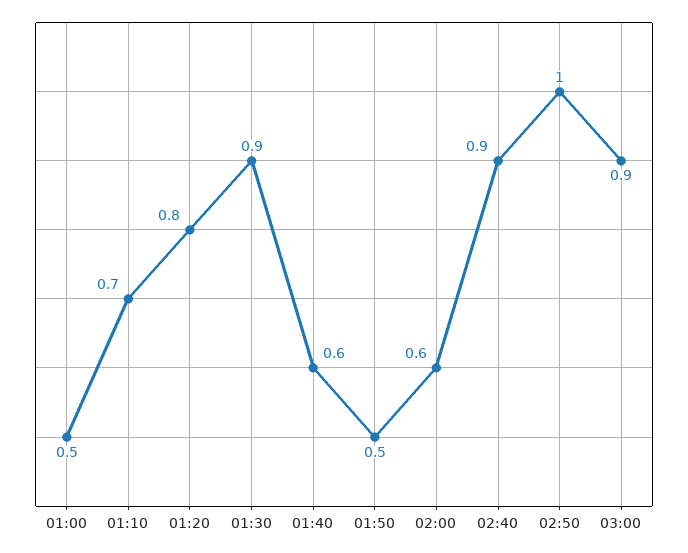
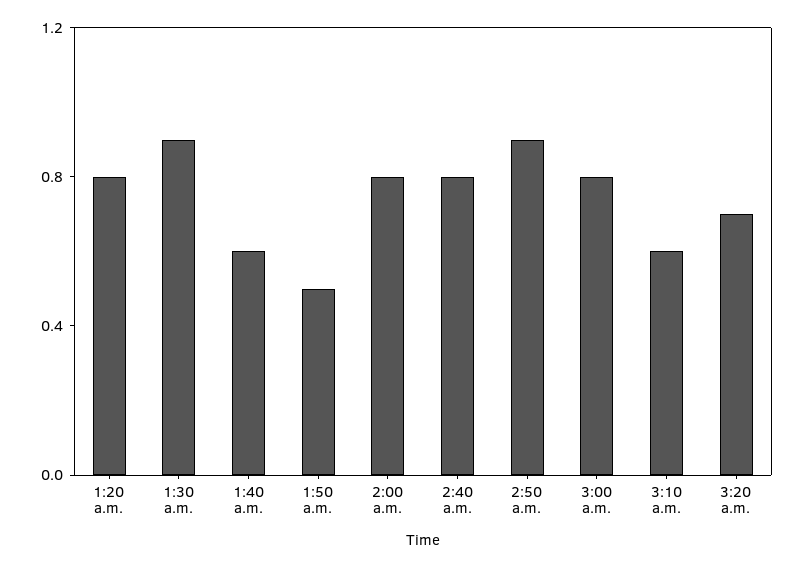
01:00: 0.5 -> none
01:10: 0.7 -> none
02:00: 0.6 -> 0.8
02:40: 0.9 -> 0.8
02:50: 1 -> 0.9
03:00: 0.9 -> 0.8
3:10 a.m.: none -> 0.6
3:20 a.m.: none -> 0.7

